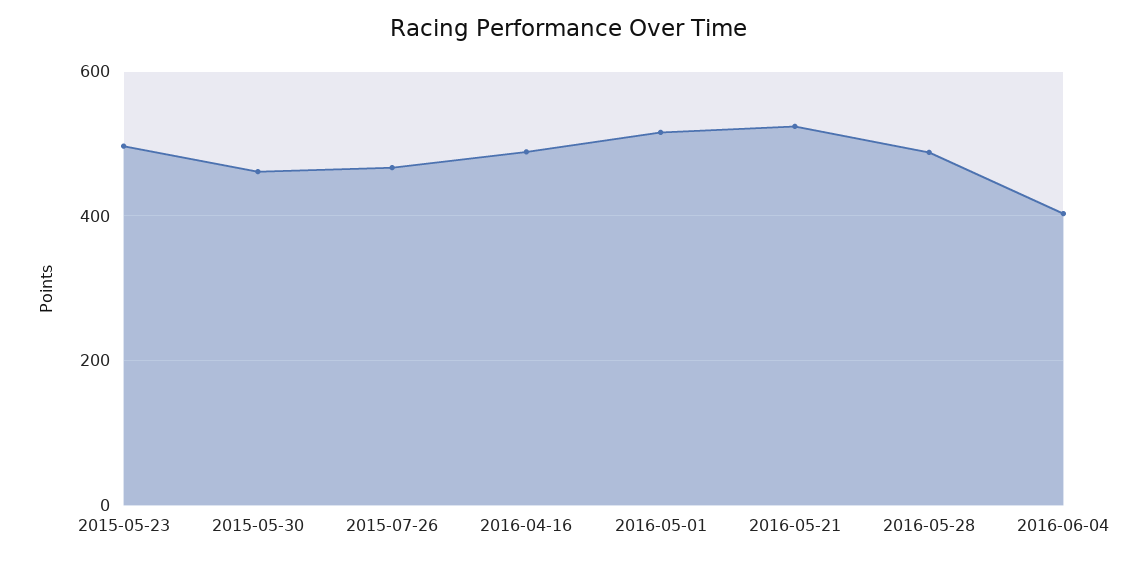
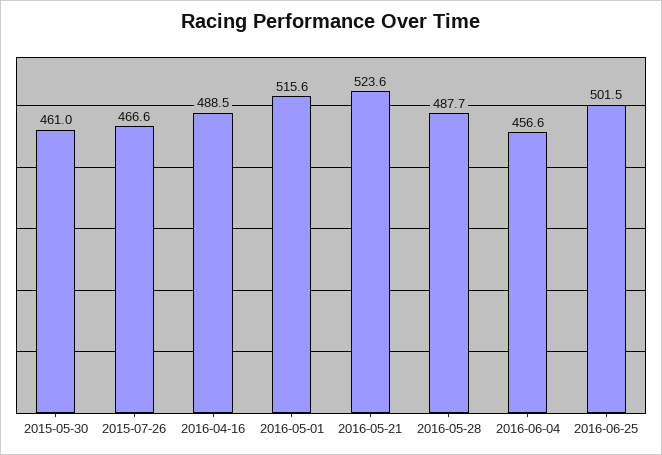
2015-05-23: 500 -> none
2016-06-04: 400 -> 456.6
2016-06-25: none -> 501.5

